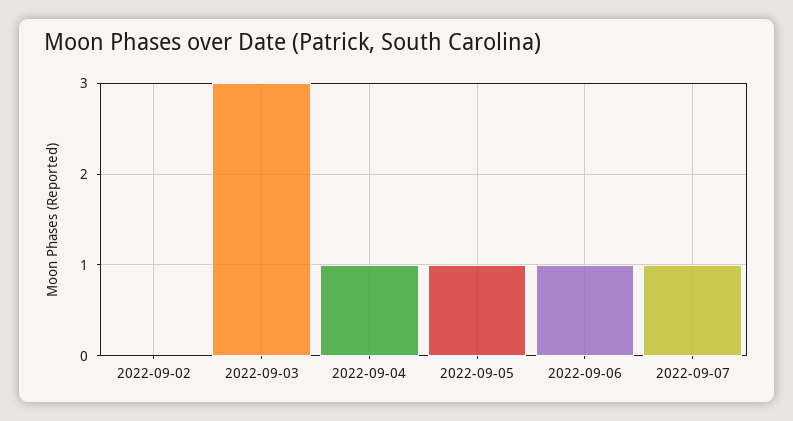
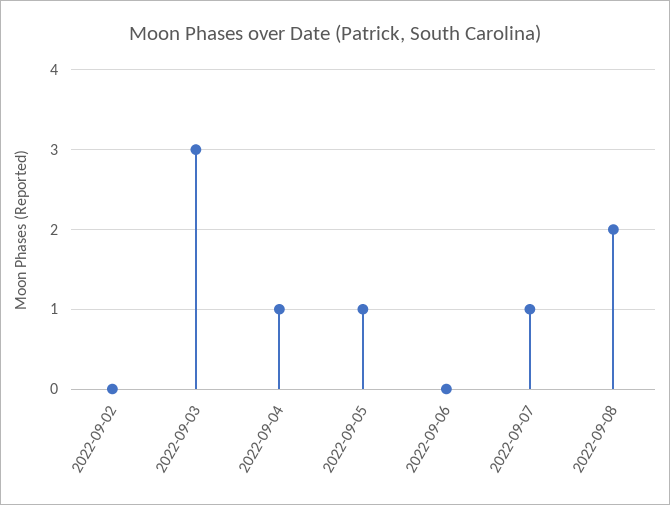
2022-09-06: 1 -> 0
2022-09-08: none -> 2

